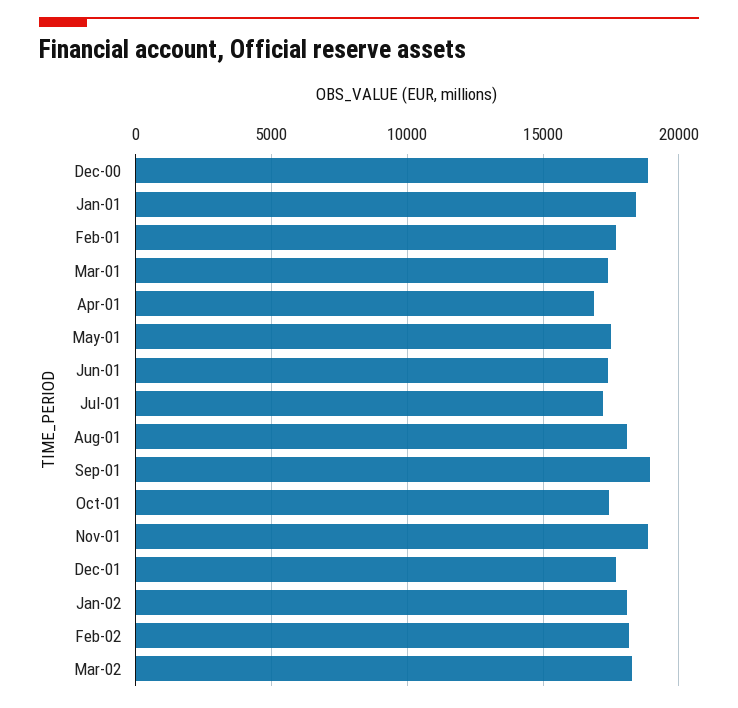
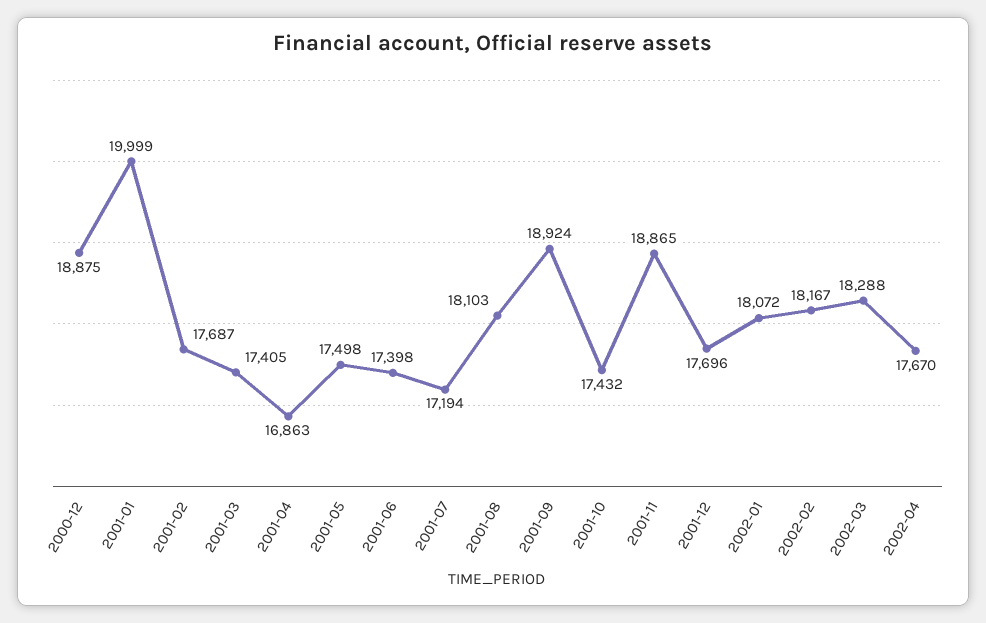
Jan-01: 18500 -> 19999
2002-04: none -> 17670

